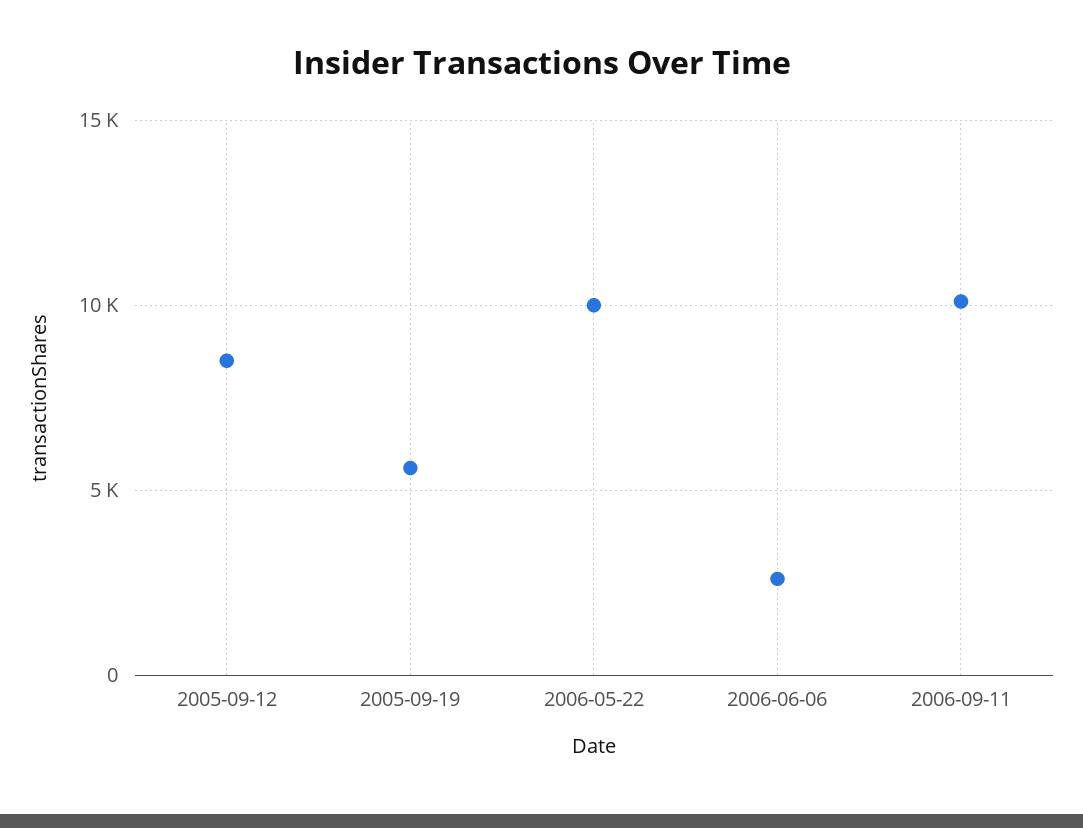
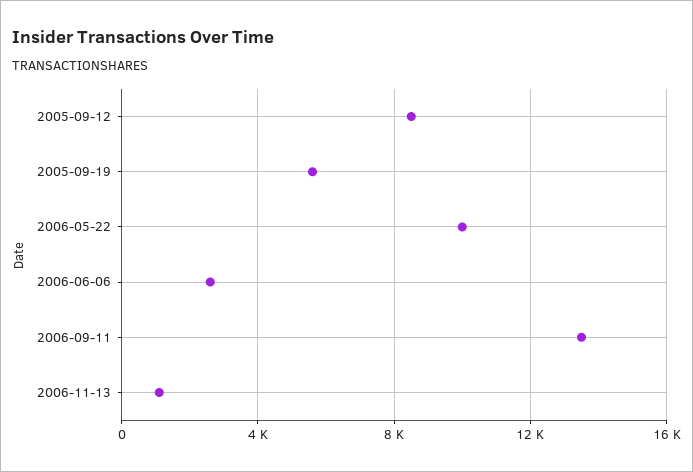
2006-09-11: 10000 -> 13500
2006-11-13: none -> 1000

